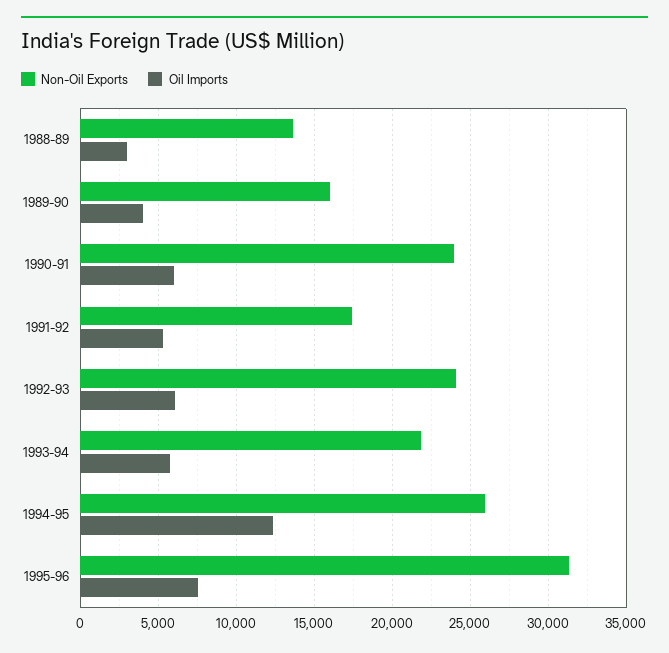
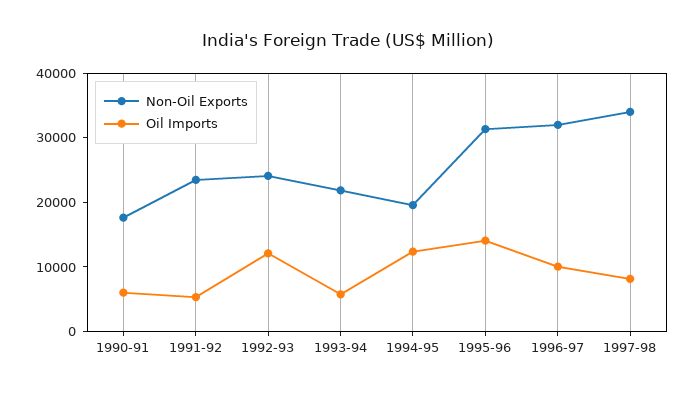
Non-Oil Exports, 1988-89: 13500 -> none
Oil Imports, 1988-89: 3000 -> none
Non-Oil Exports, 1989-90: 16000 -> none
Oil Imports, 1989-90: 4000 -> none
Non-Oil Exports, 1990-91: 24000 -> 18000
Non-Oil Exports, 1991-92: 17500 -> 24000
Oil Imports, 1992-93: 6000 -> 12000
Non-Oil Exports, 1994-95: 26000 -> 20000
Oil Imports, 1995-96: 7500 -> 14000
Non-Oil Exports, 1996-97: none -> 32000
Oil Imports, 1996-97: none -> 10000
Non-Oil Exports, 1997-98: none -> 34000
Oil Imports, 1997-98: none -> 8000

